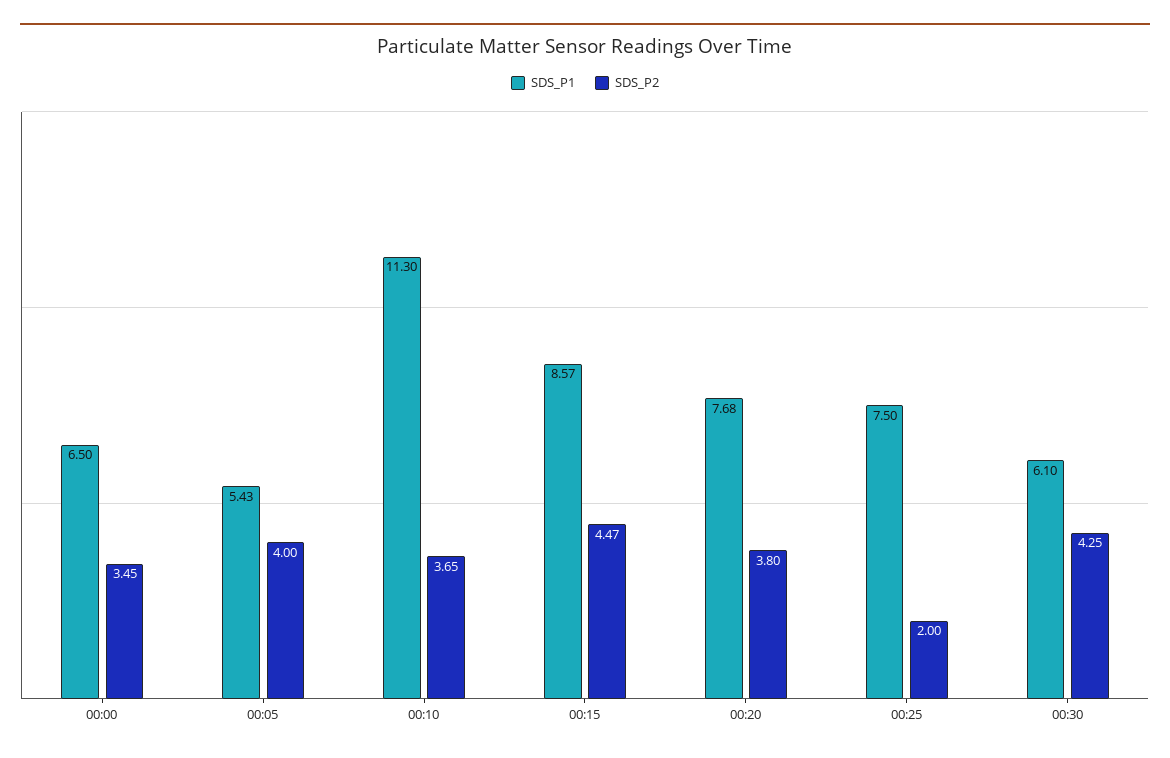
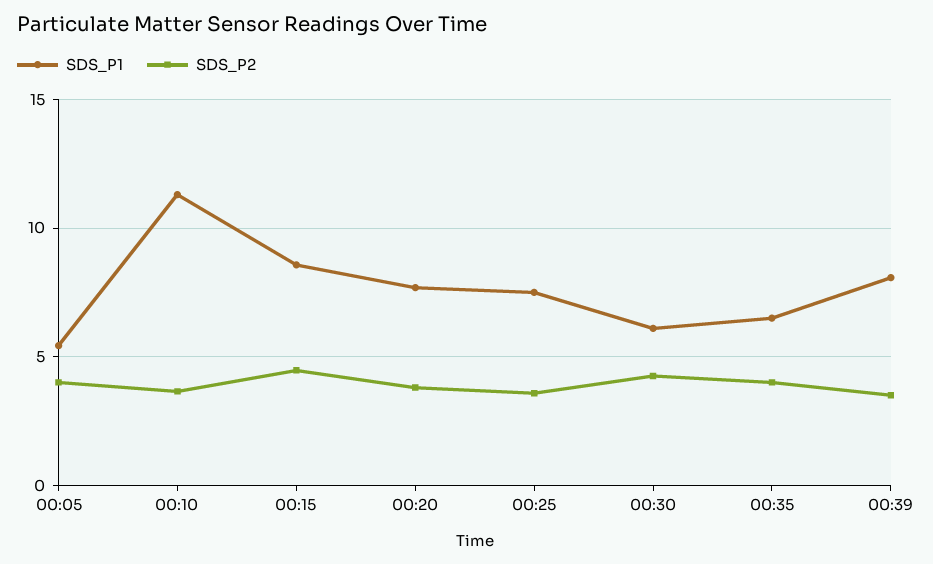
SDS_P1, 00:00: 6.5 -> none
SDS_P2, 00:00: 3.45 -> none
SDS_P2, 00:25: 2 -> 3.5
SDS_P1, 00:35: none -> 6.5
SDS_P2, 00:35: none -> 4
SDS_P1, 00:39: none -> 8
SDS_P2, 00:39: none -> 3.5

